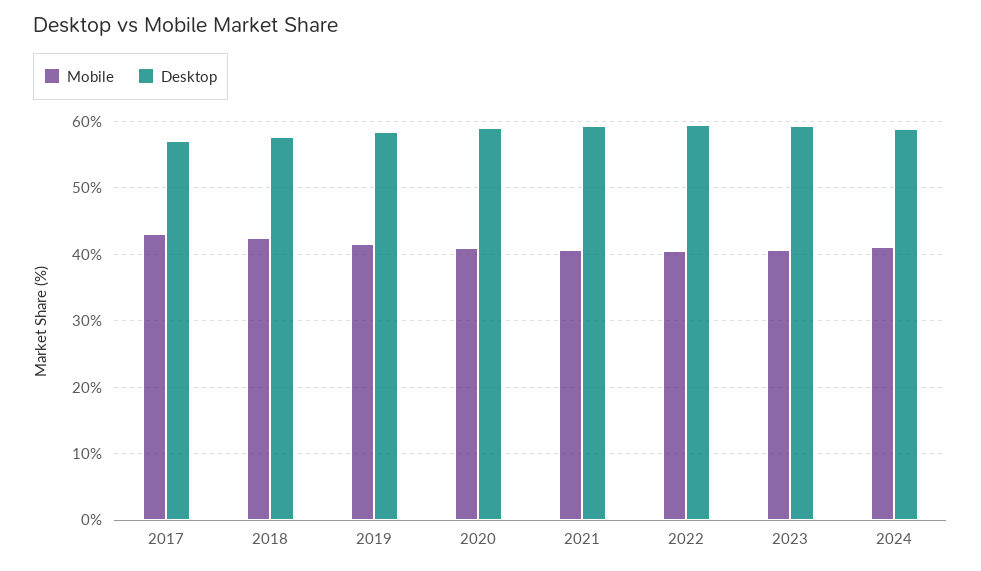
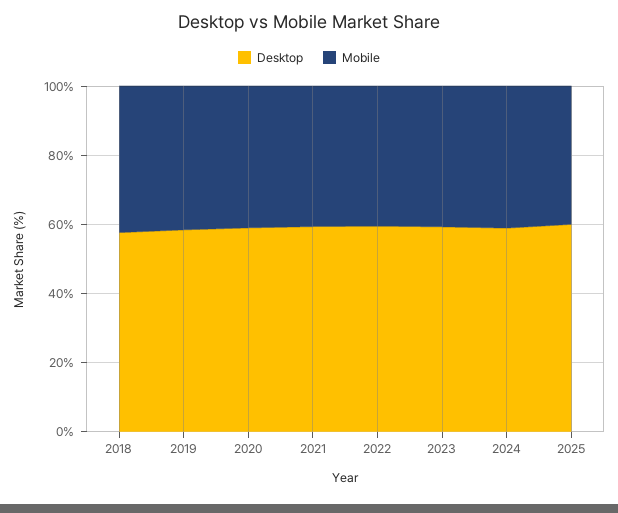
Mobile, 2017: 43 -> none
Desktop, 2017: 57 -> none
Desktop, 2025: none -> 60
Mobile, 2025: none -> 40

